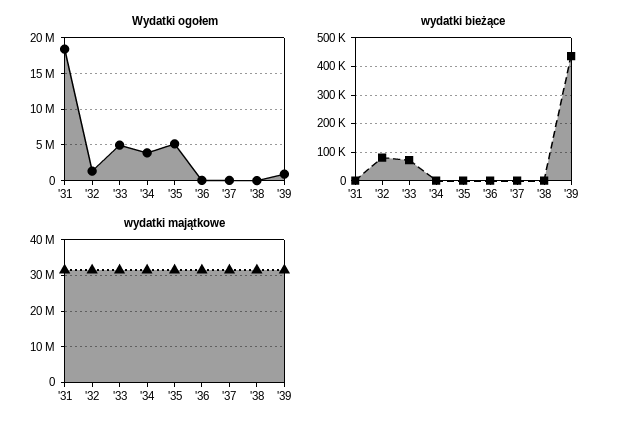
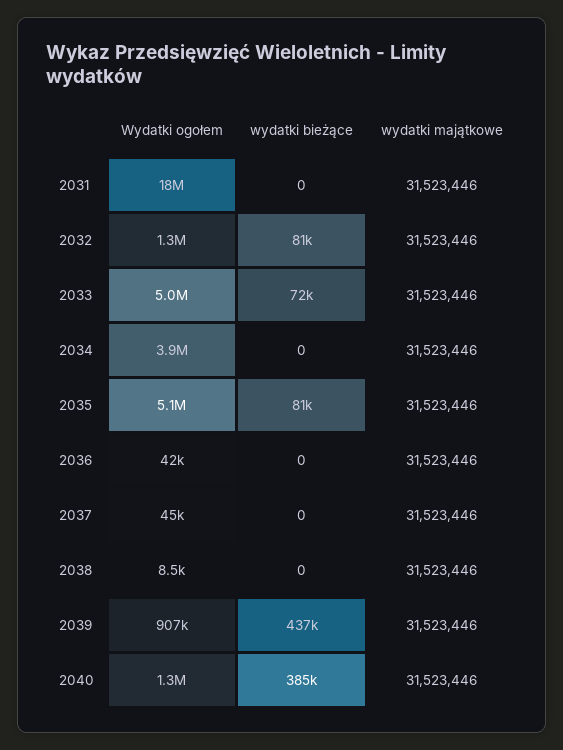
wydatki bieżące, '35: 0 -> 81000
Wydatki ogołem, 2040: none -> 1300000
wydatki bieżące, 2040: none -> 385000
wydatki majątkowe, 2040: none -> 31523446

